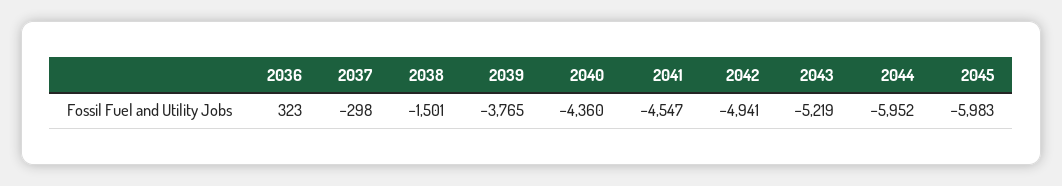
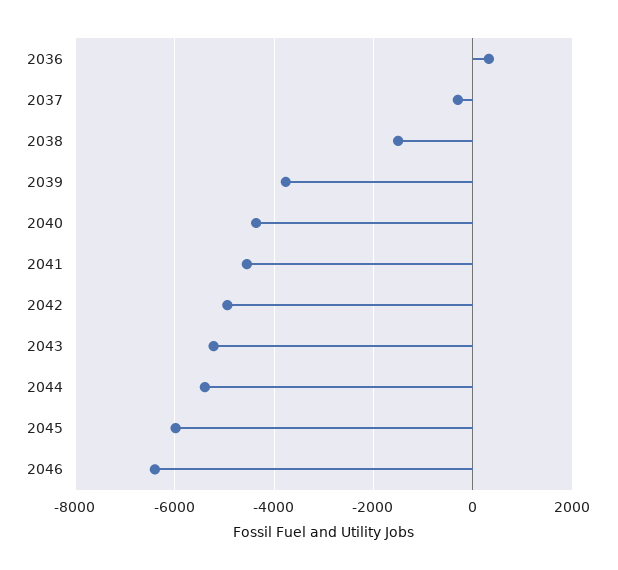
2044: -5952 -> -5400
2046: none -> -6400

